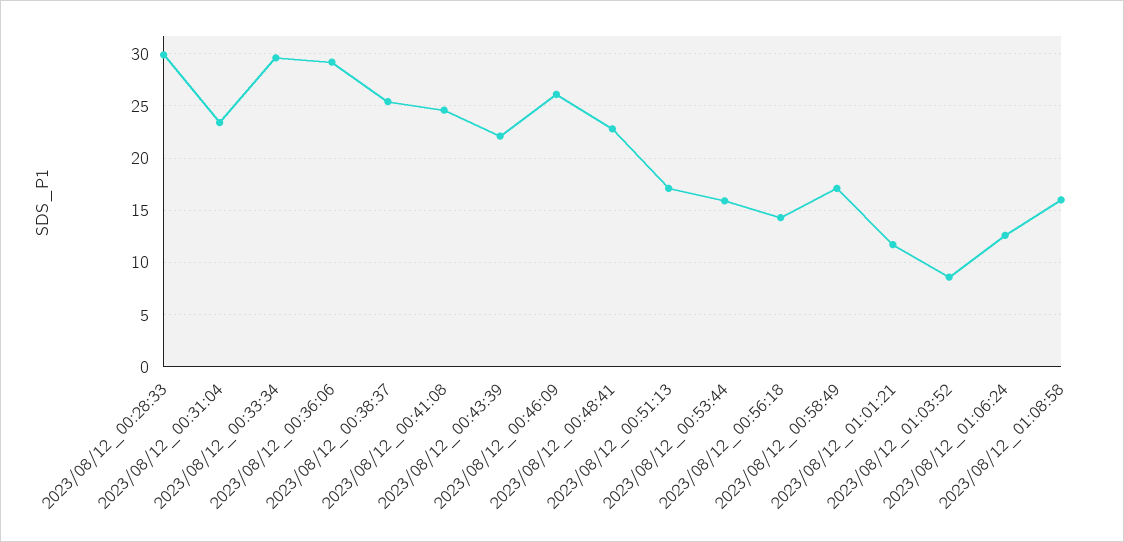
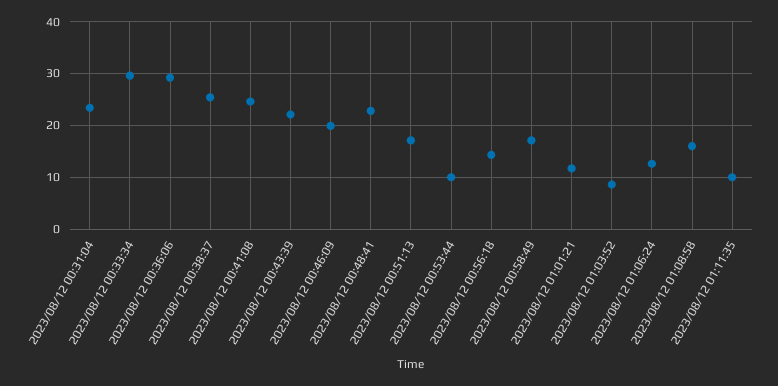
2023/08/12_00:28:33: 30 -> none
2023/08/12_00:46:09: 26 -> 20
2023/08/12_00:53:44: 16 -> 10
2023/08/12 01:11:35: none -> 10

